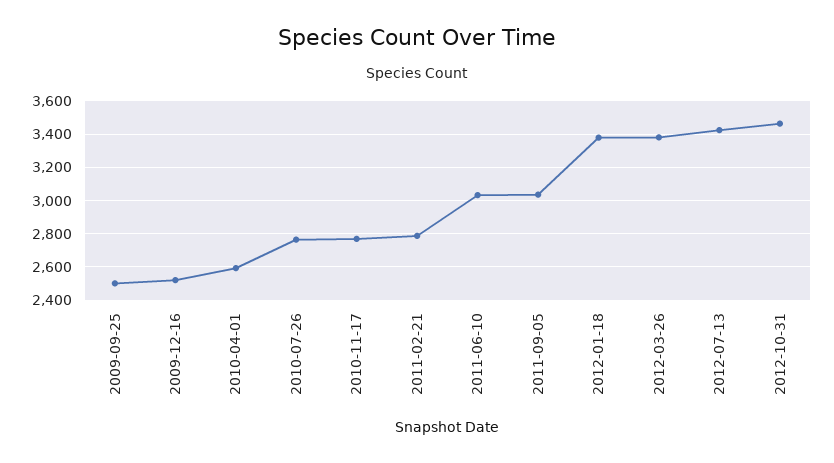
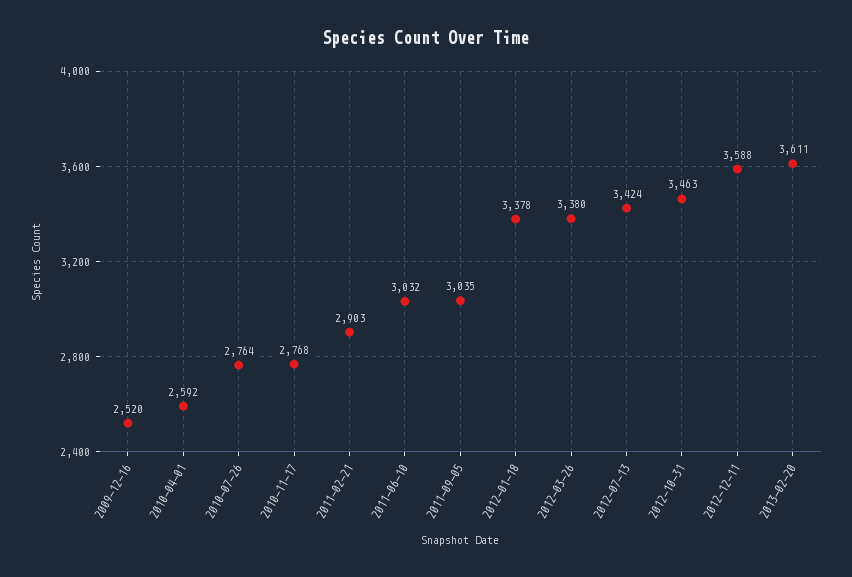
2009-09-25: 2500 -> none
2011-02-21: 2800 -> 2903
2012-12-11: none -> 3588
2013-02-20: none -> 3611

